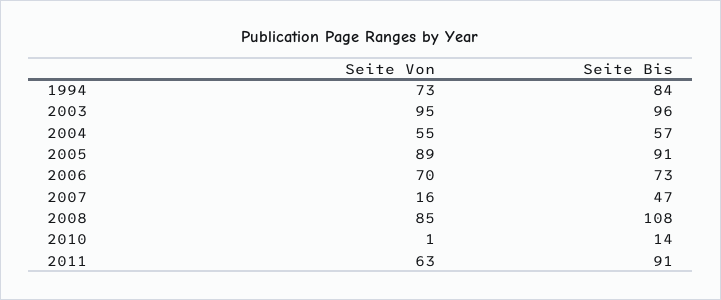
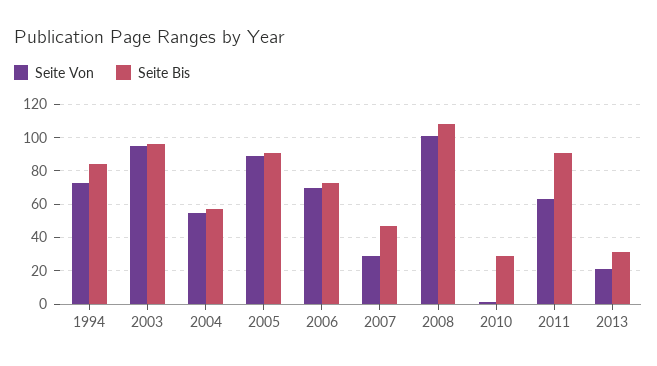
Seite Von, 2007: 16 -> 30
Seite Von, 2008: 85 -> 100
Seite Bis, 2010: 14 -> 30
Seite Von, 2013: none -> 20
Seite Bis, 2013: none -> 30

